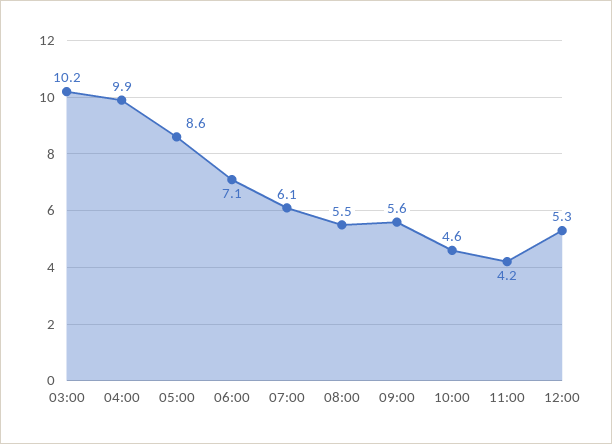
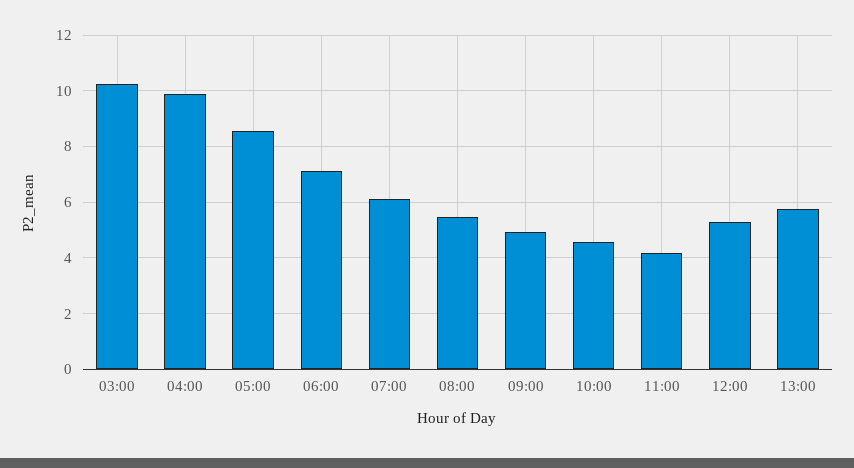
09:00: 5.6 -> 5
13:00: none -> 5.75

